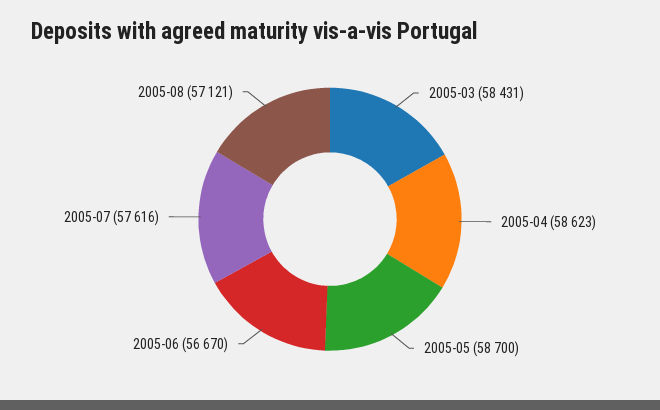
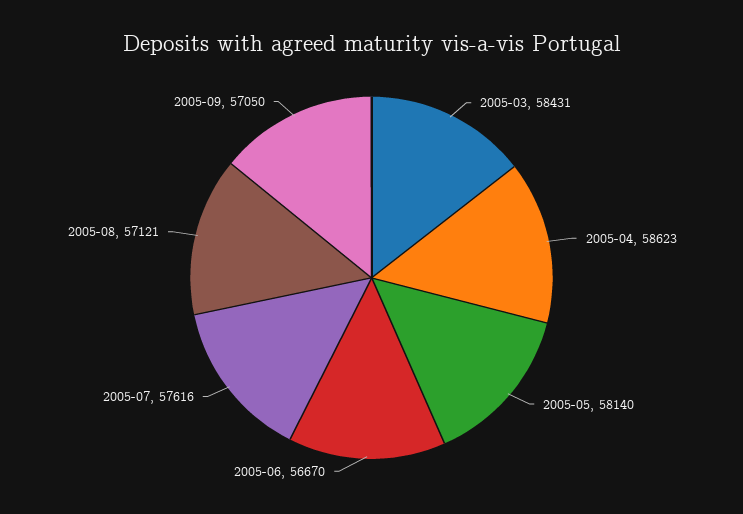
2005-05: 58700 -> 58140
2005-09: none -> 57050

